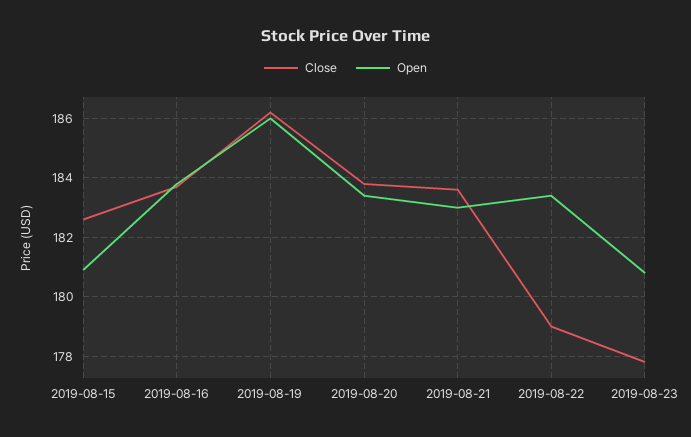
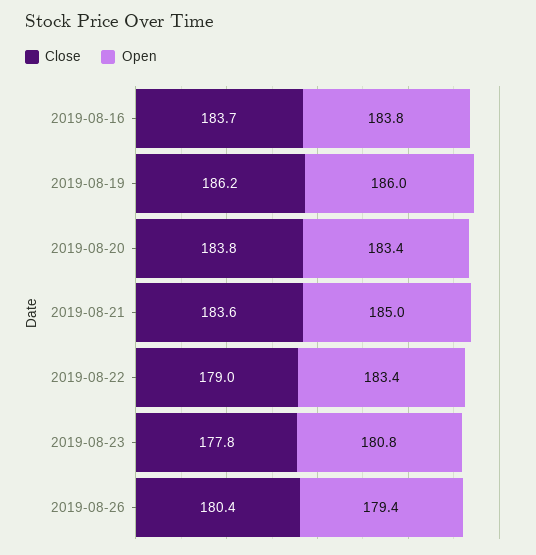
Close, 2019-08-15: 182.5 -> none
Open, 2019-08-15: 181 -> none
Open, 2019-08-21: 183 -> 185
Close, 2019-08-26: none -> 180.4
Open, 2019-08-26: none -> 179.4

